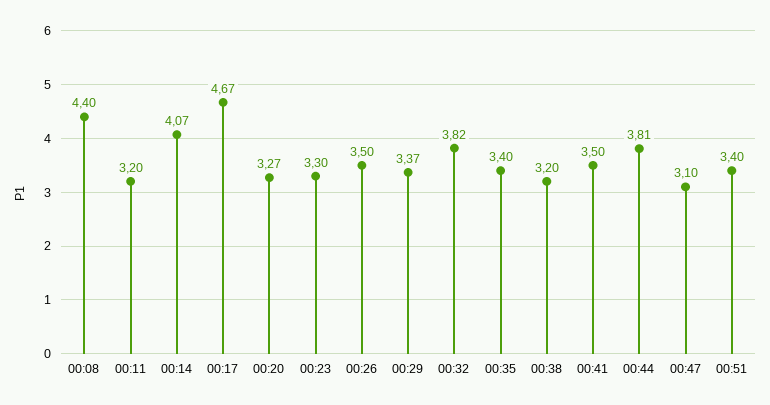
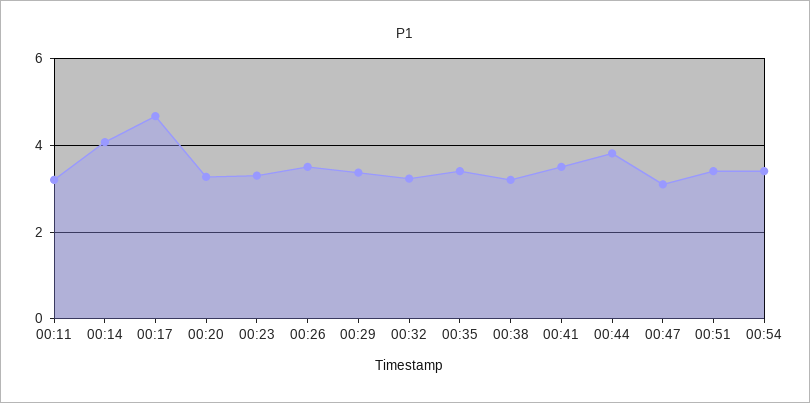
00:08: 4.4 -> none
00:32: 3.82 -> 3.2
00:54: none -> 3.4

